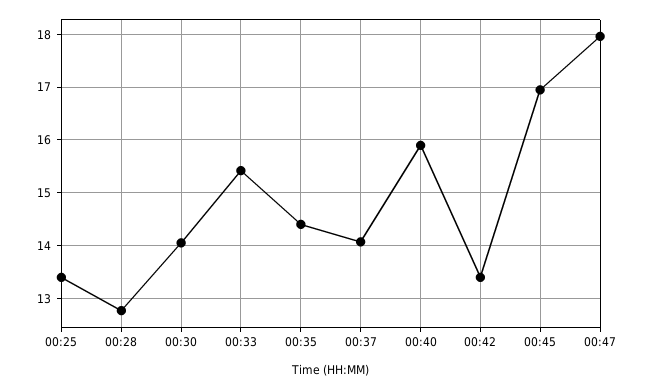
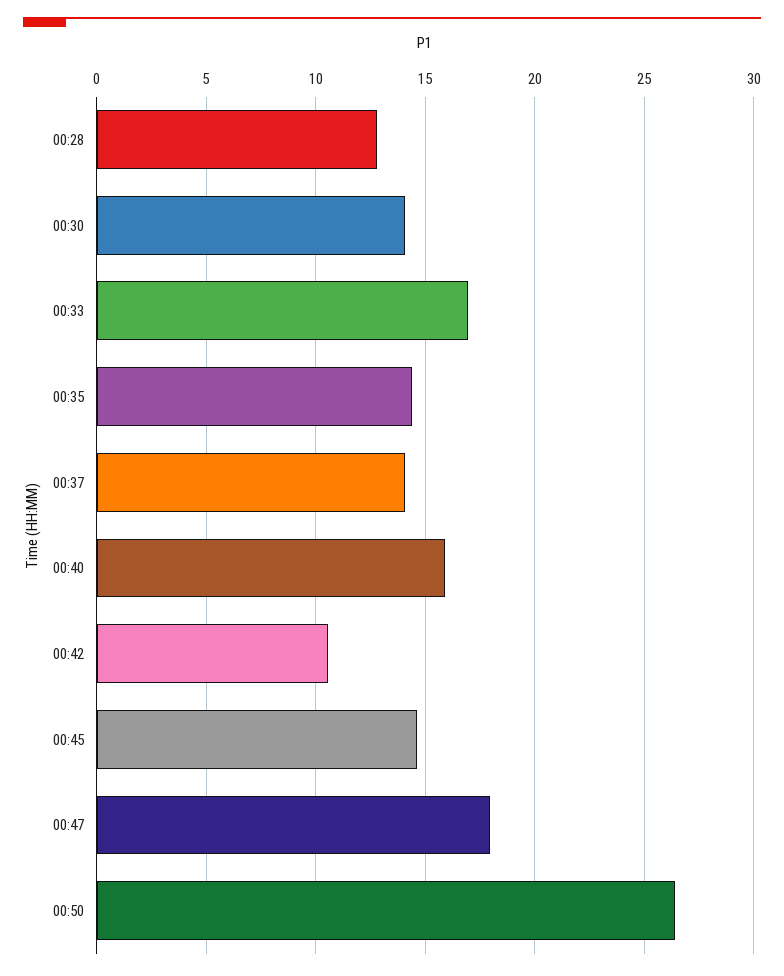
00:25: 13.4 -> none
00:33: 15.4 -> 17
00:42: 13.4 -> 10.5
00:45: 17 -> 14.5
00:50: none -> 26.5

